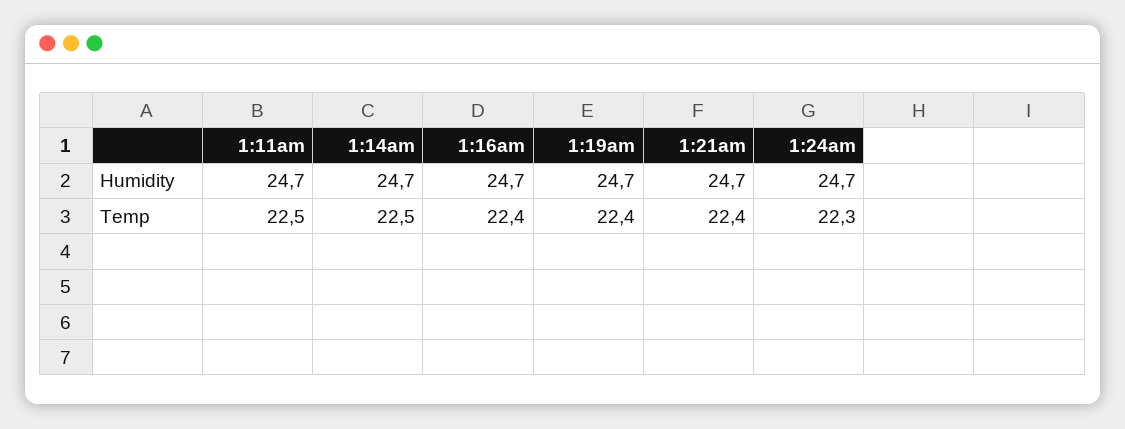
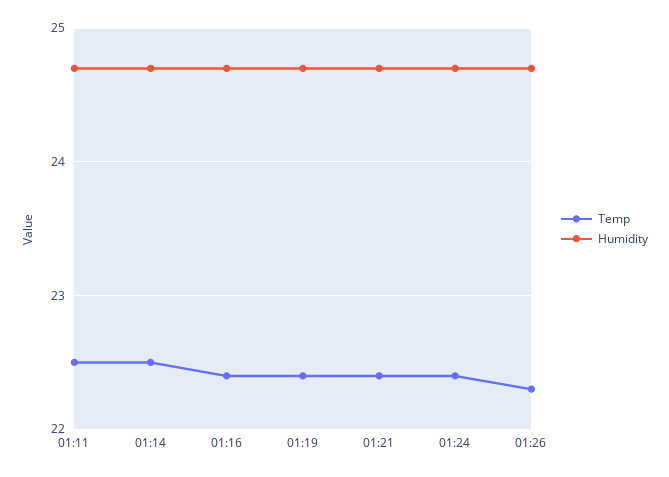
Temp, 1:24am: 22.3 -> 22.4
Temp, 01:26: none -> 22.3
Humidity, 01:26: none -> 24.7

